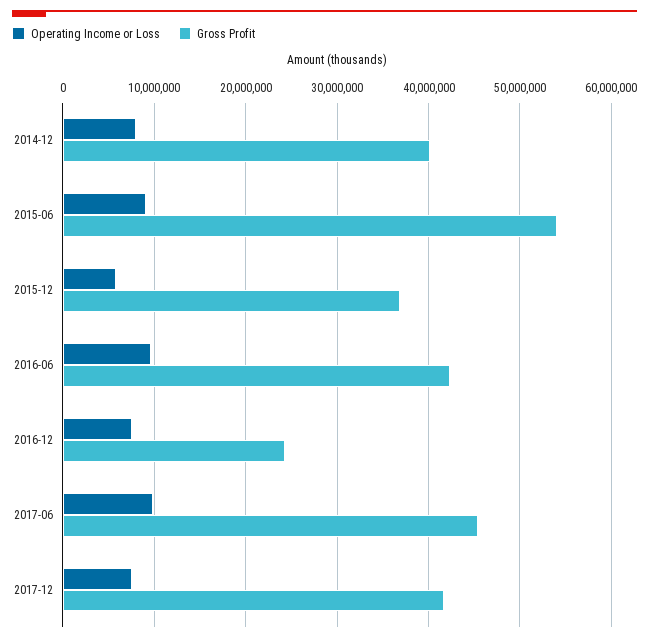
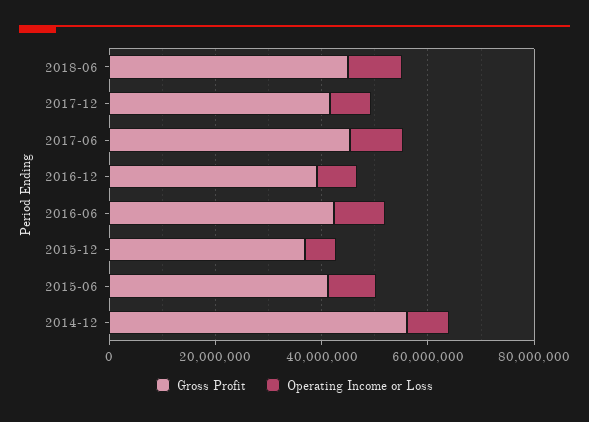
Gross Profit, 2014-12: 40000000 -> 55000000
Gross Profit, 2015-06: 54000000 -> 40000000
Gross Profit, 2016-12: 24000000 -> 40000000
Gross Profit, 2018-06: none -> 45000000
Operating Income or Loss, 2018-06: none -> 10000000

